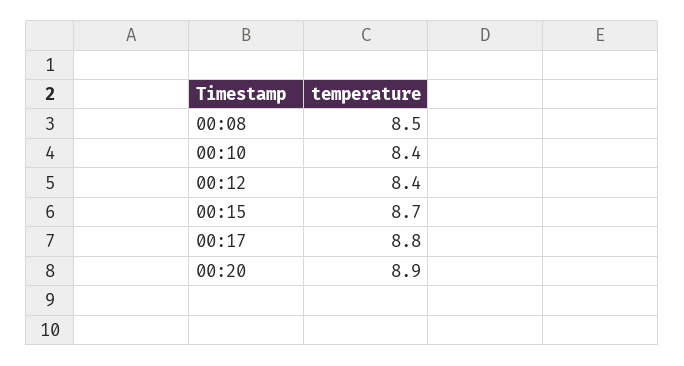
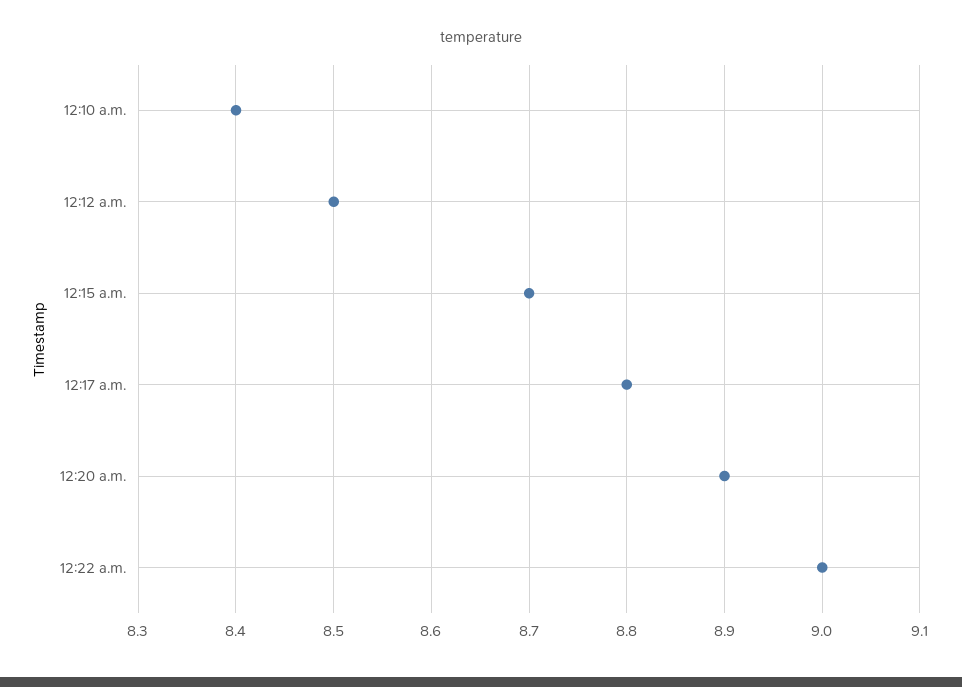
00:08: 8.5 -> none
00:12: 8.4 -> 8.5
12:22 a.m.: none -> 9

